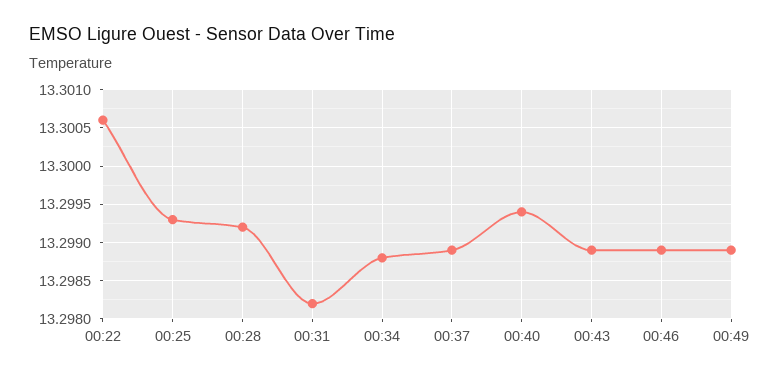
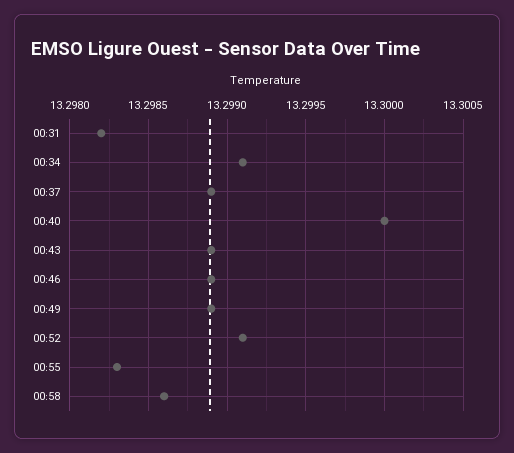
00:22: 13.3006 -> none
00:25: 13.2993 -> none
00:28: 13.2992 -> none
00:34: 13.2988 -> 13.2991
00:40: 13.2994 -> 13.3
00:52: none -> 13.2991
00:55: none -> 13.2983
00:58: none -> 13.2986

